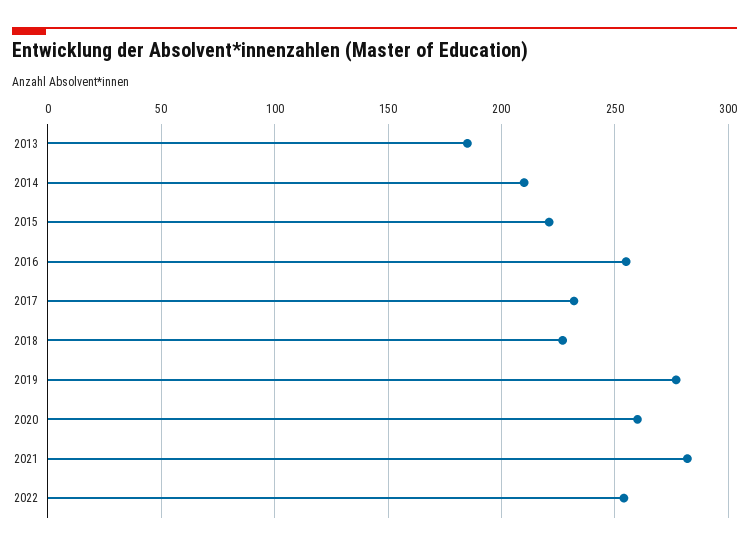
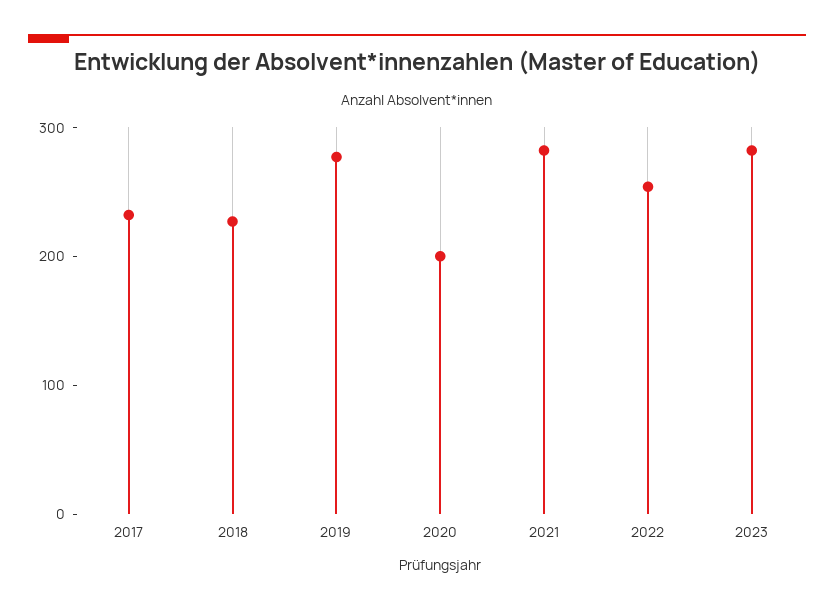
2013: 185 -> none
2014: 210 -> none
2015: 220 -> none
2016: 255 -> none
2020: 260 -> 200
2023: none -> 280

